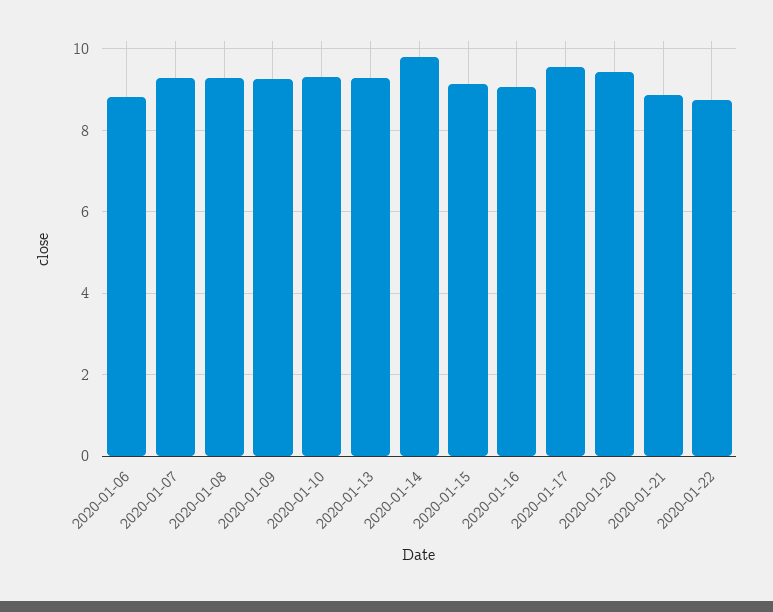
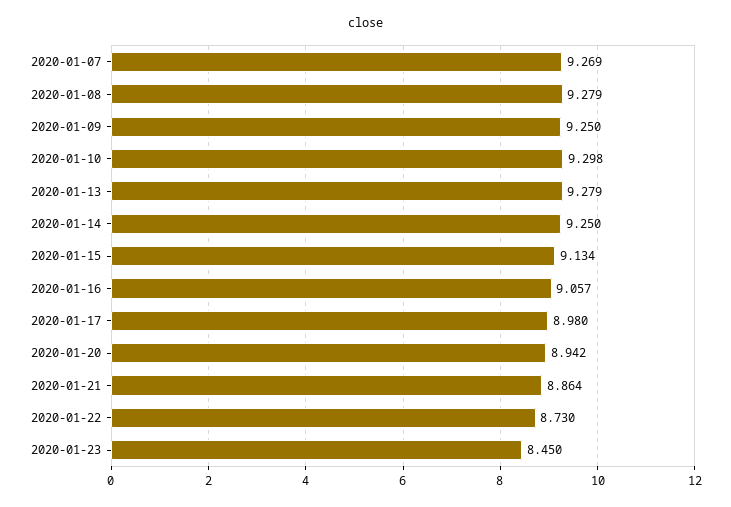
2020-01-06: 8.8 -> none
2020-01-14: 9.8 -> 9.25
2020-01-17: 9.6 -> 8.98
2020-01-20: 9.4 -> 8.942
2020-01-23: none -> 8.45

